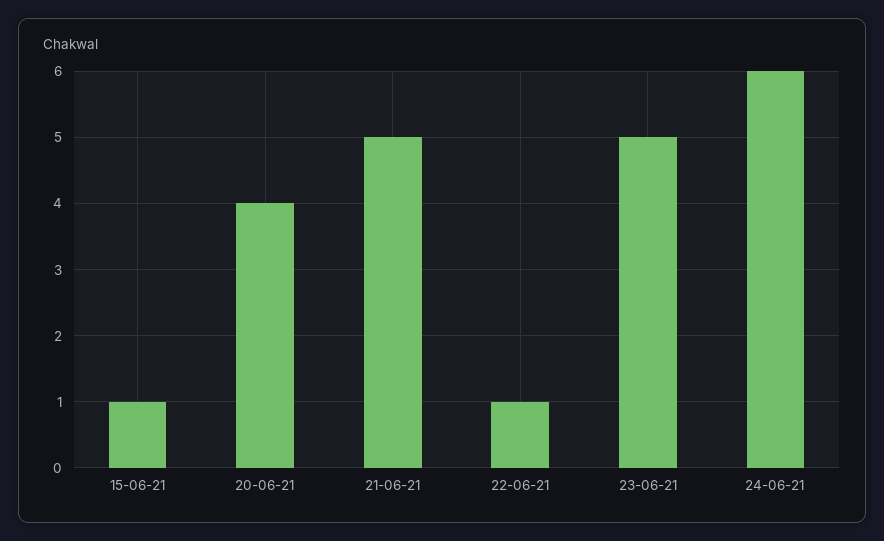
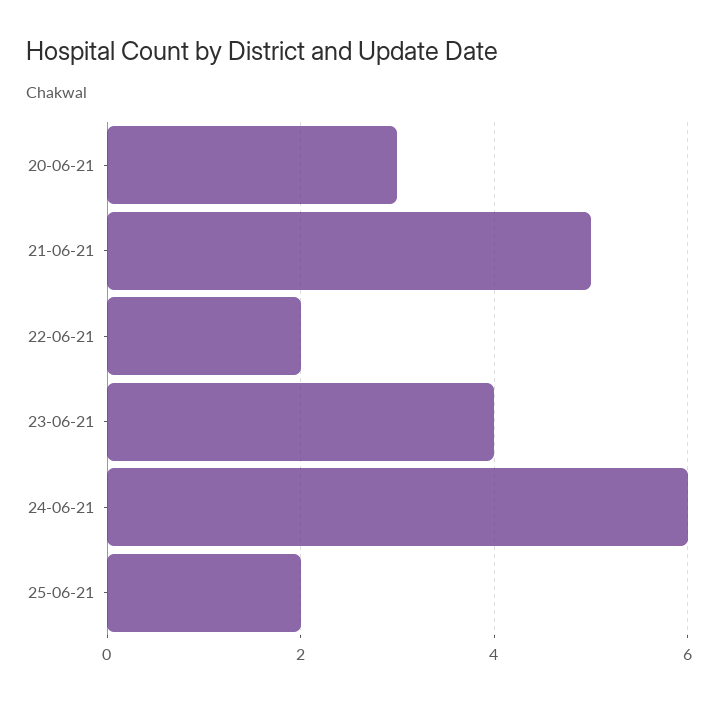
15-06-21: 1 -> none
20-06-21: 4 -> 3
22-06-21: 1 -> 2
23-06-21: 5 -> 4
25-06-21: none -> 2

